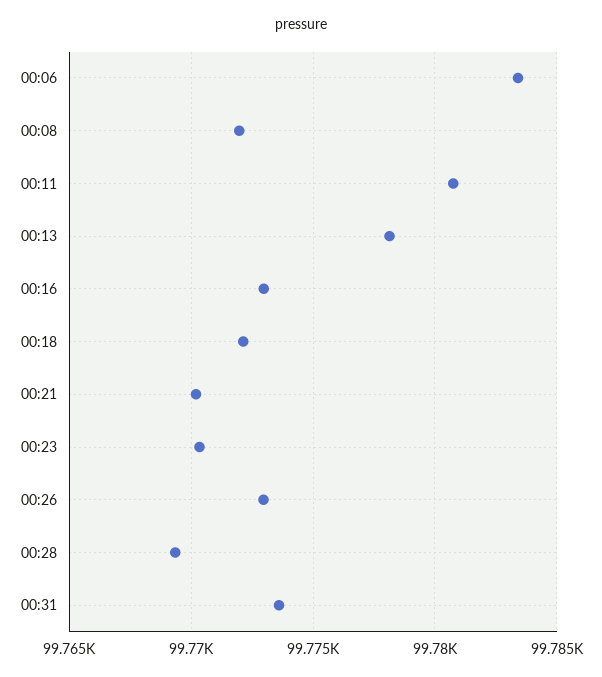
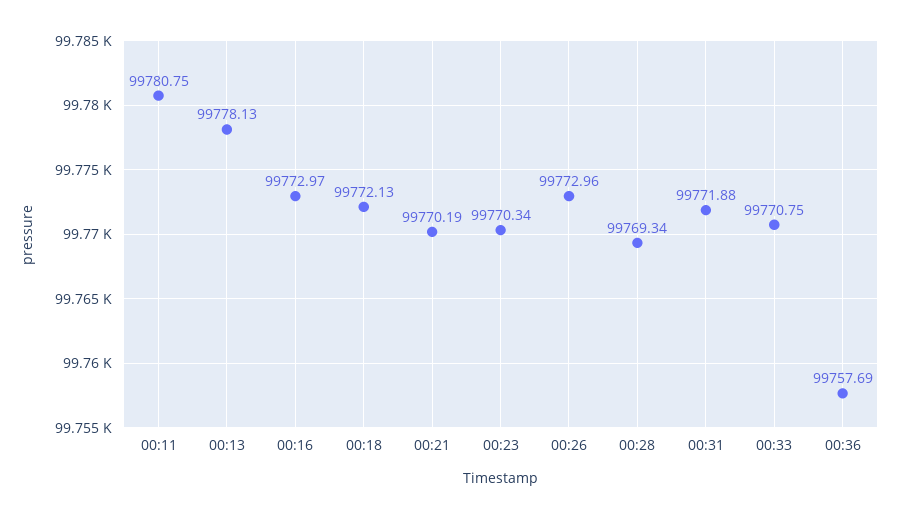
00:06: 99783.5 -> none
00:08: 99772 -> none
00:31: 99773.5 -> 99771.88
00:33: none -> 99770.75
00:36: none -> 99757.69

